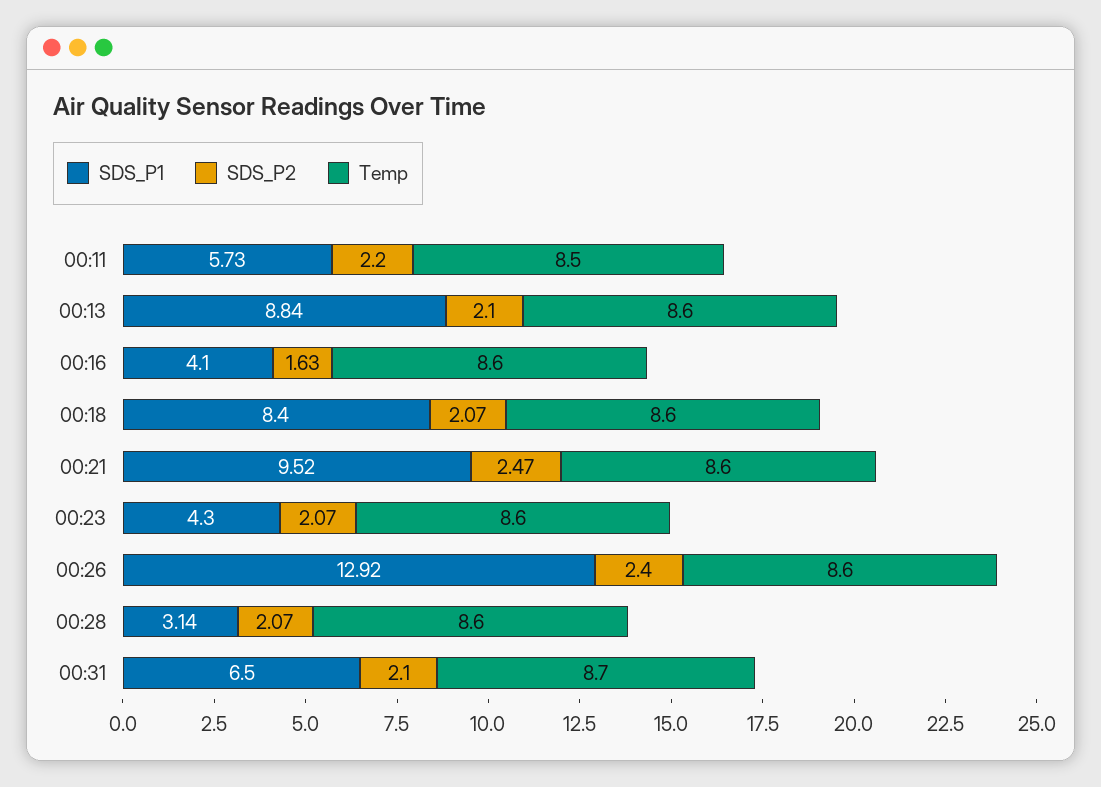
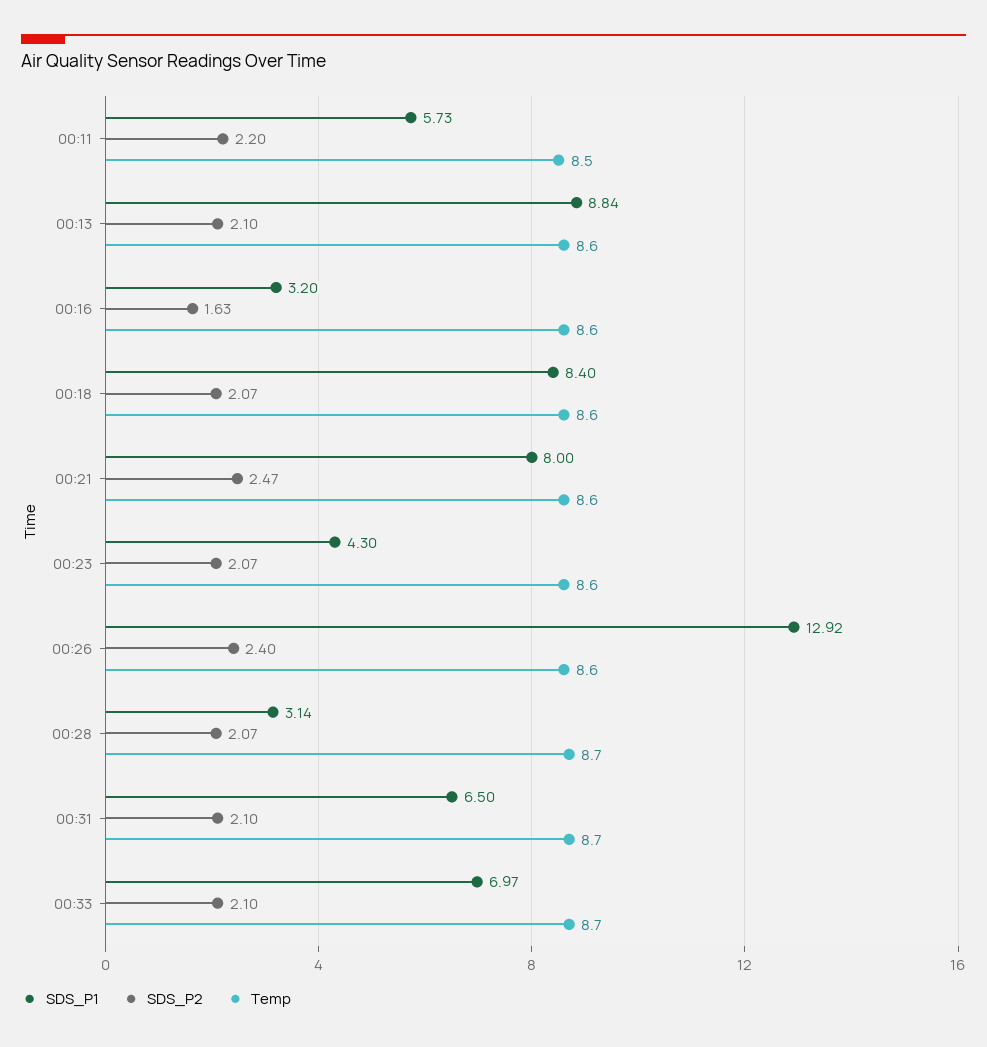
SDS_P1, 00:16: 4.1 -> 3.2
SDS_P1, 00:21: 9.52 -> 8
Temp, 00:28: 8.6 -> 8.7
SDS_P1, 00:33: none -> 6.97
SDS_P2, 00:33: none -> 2.1
Temp, 00:33: none -> 8.7

